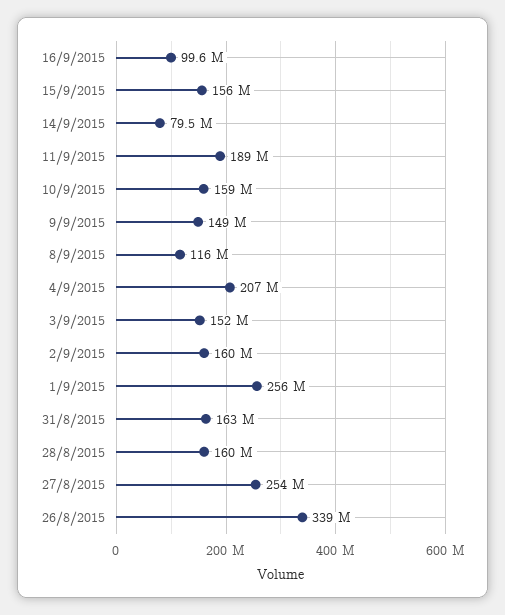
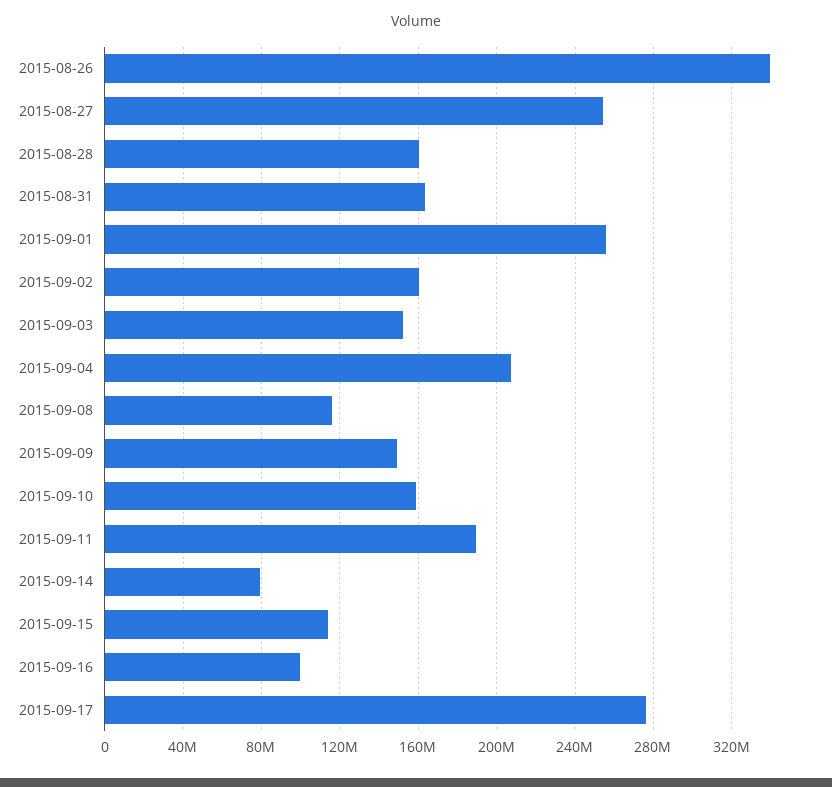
15/9/2015: 156000000 -> 115000000
2015-09-17: none -> 275000000

